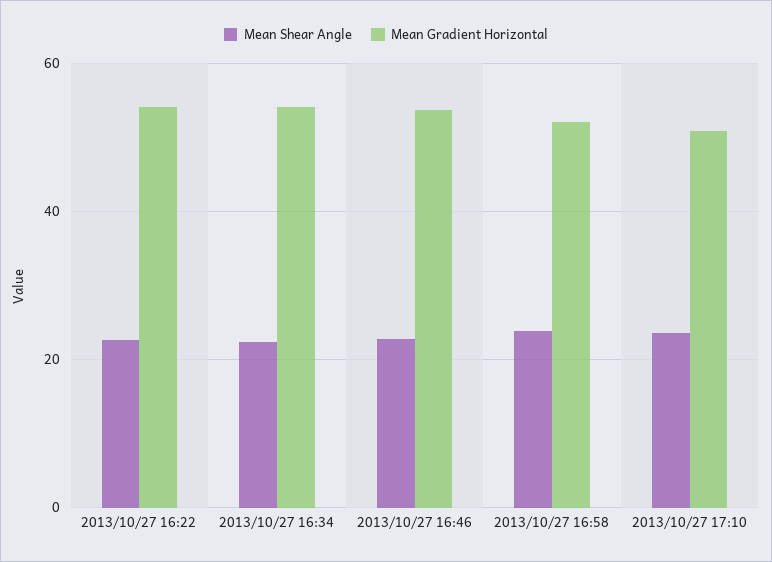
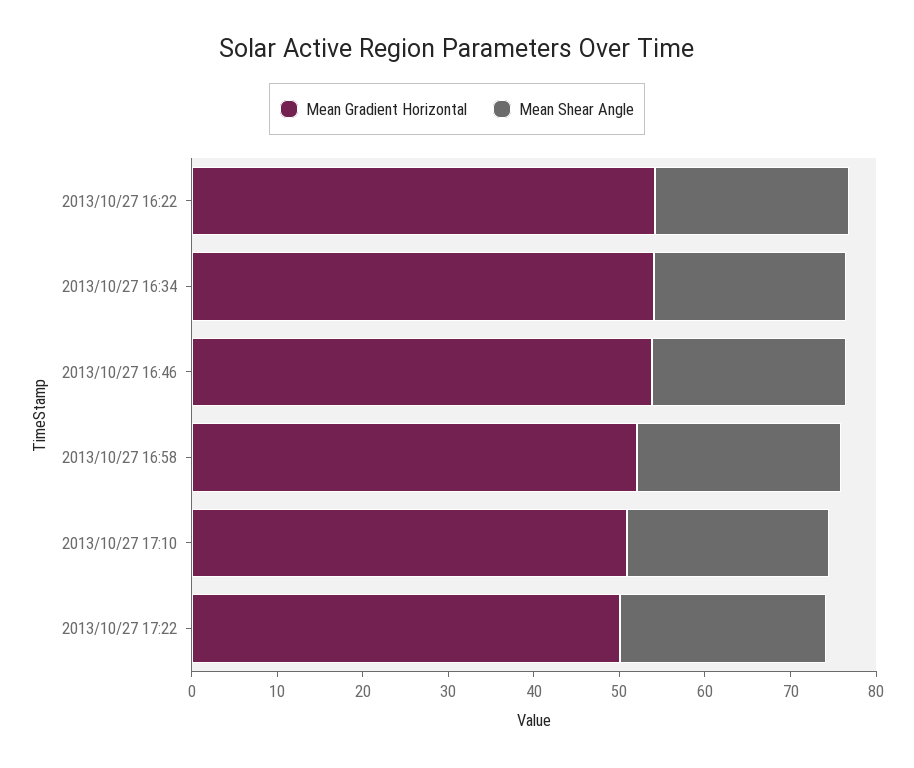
Mean Gradient Horizontal, 2013/10/27 17:22: none -> 50
Mean Shear Angle, 2013/10/27 17:22: none -> 24

